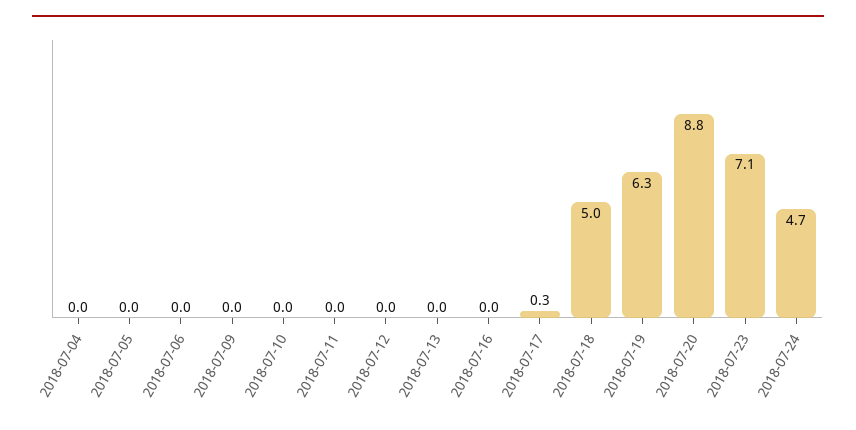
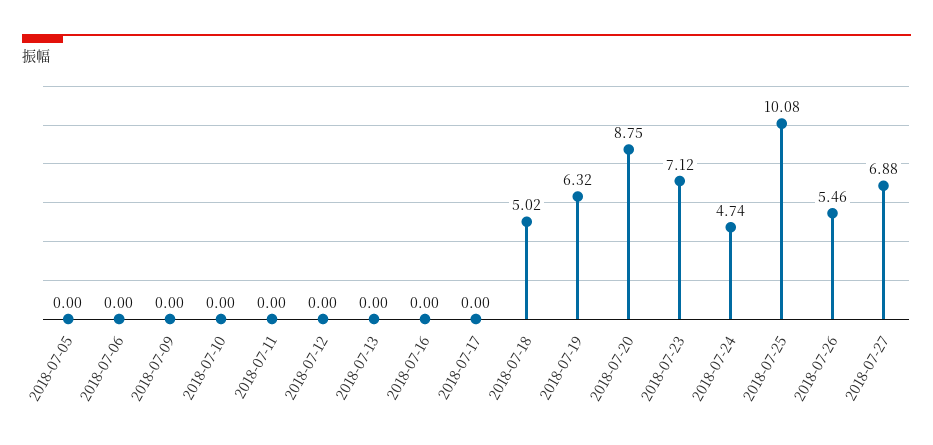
2018-07-04: 0 -> none
2018-07-17: 0.3 -> 0
2018-07-25: none -> 10.08
2018-07-26: none -> 5.46
2018-07-27: none -> 6.88

